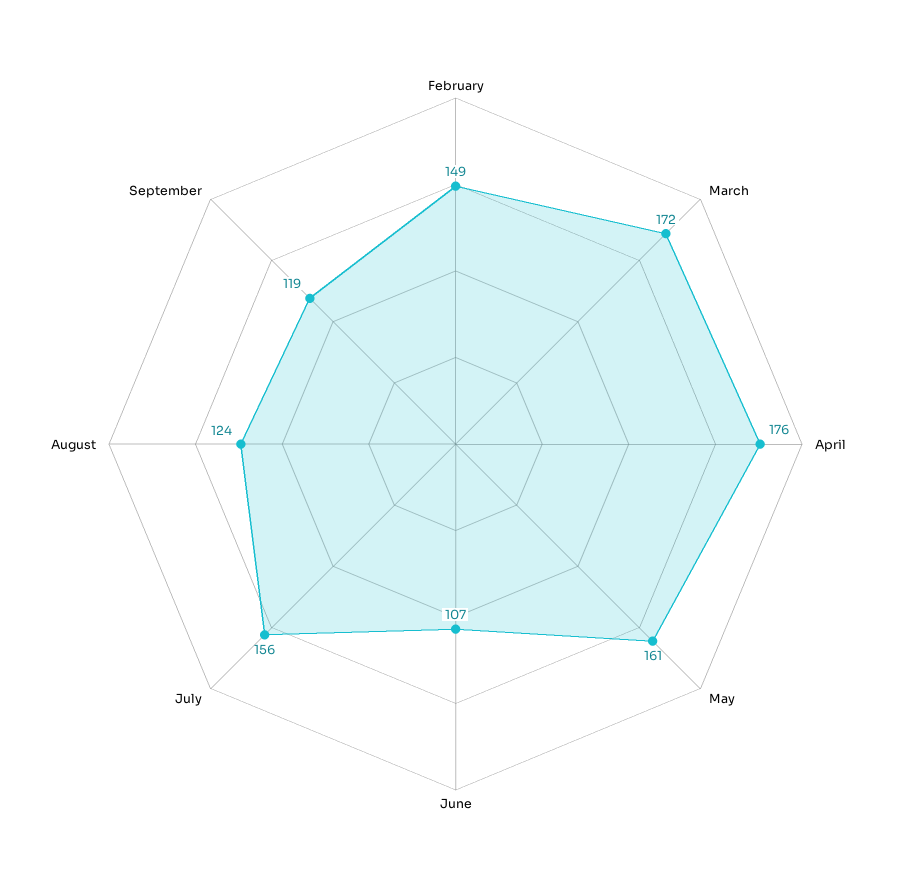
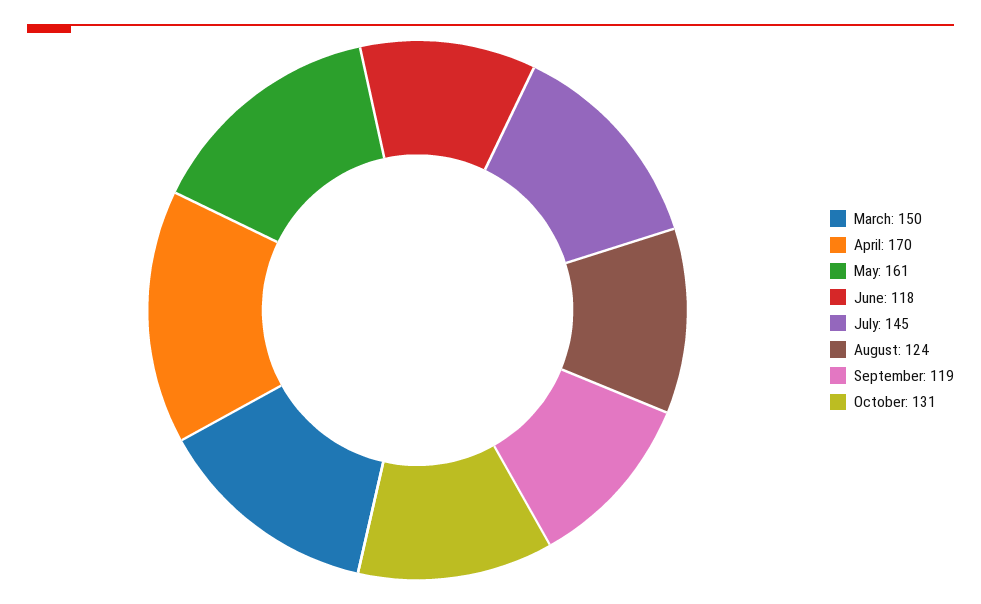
February: 149 -> none
March: 172 -> 150
April: 176 -> 170
June: 107 -> 118
July: 156 -> 145
October: none -> 131

